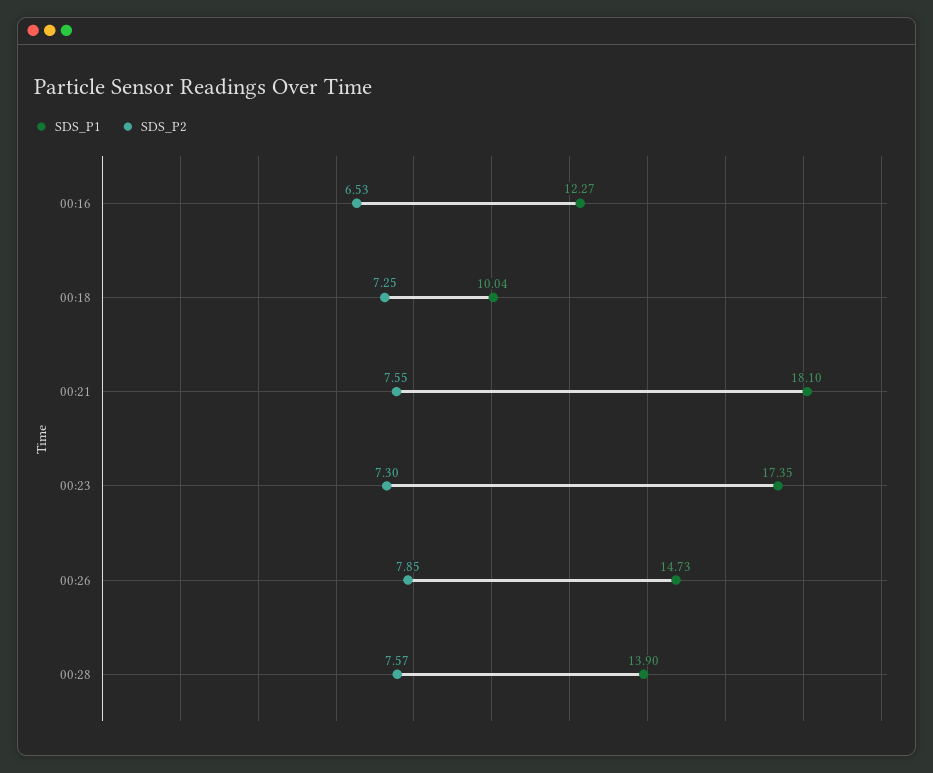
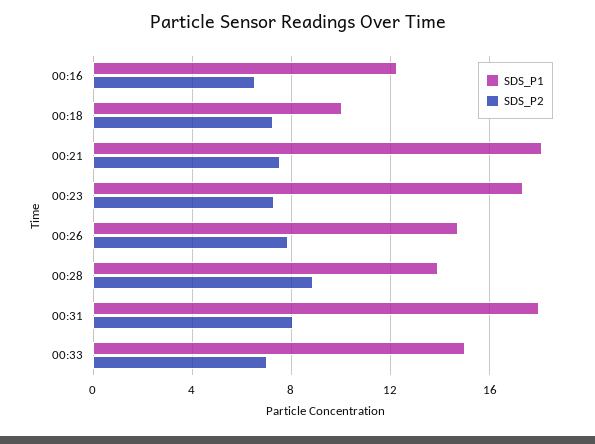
SDS_P2, 00:28: 7.57 -> 9
SDS_P1, 00:31: none -> 18
SDS_P2, 00:31: none -> 8
SDS_P1, 00:33: none -> 15
SDS_P2, 00:33: none -> 7

